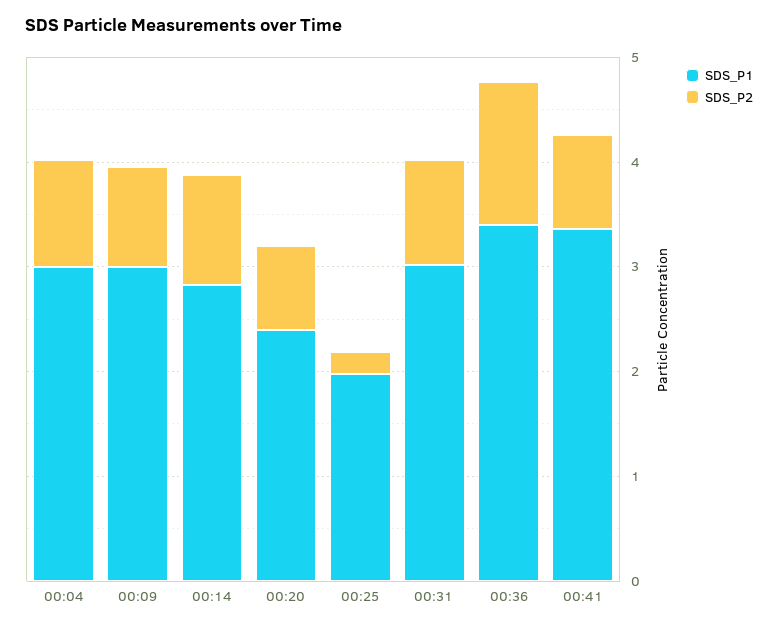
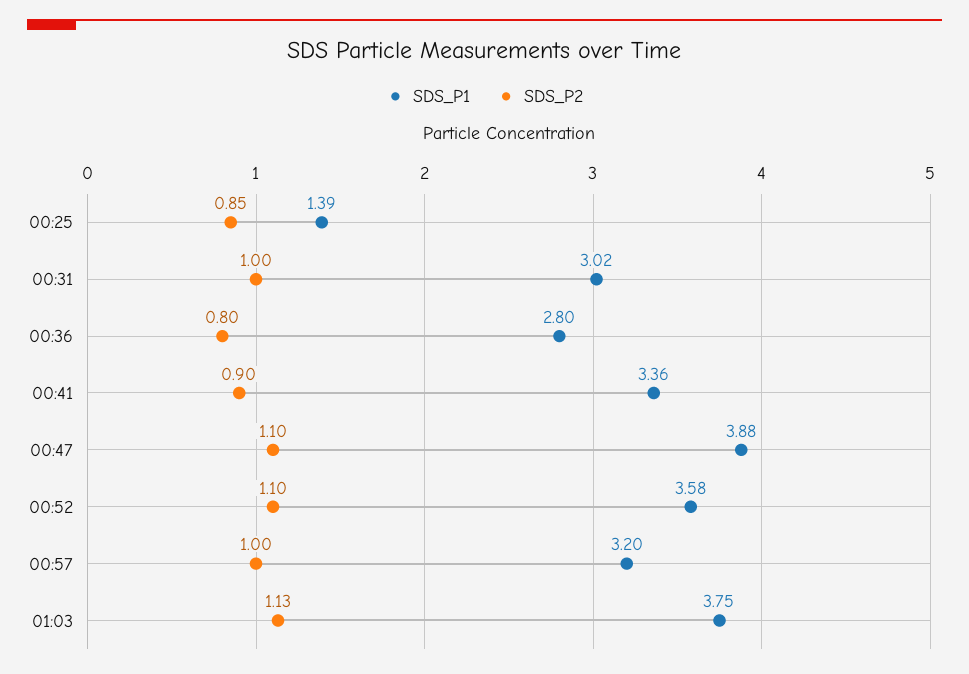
SDS_P1, 00:04: 3 -> none
SDS_P2, 00:04: 1 -> none
SDS_P1, 00:09: 3 -> none
SDS_P2, 00:09: 1 -> none
SDS_P1, 00:14: 2.8 -> none
SDS_P2, 00:14: 1 -> none
SDS_P1, 00:20: 2.4 -> none
SDS_P2, 00:20: 0.8 -> none
SDS_P1, 00:25: 2 -> 1.39
SDS_P2, 00:25: 0.2 -> 0.85
SDS_P1, 00:36: 3.4 -> 2.8
SDS_P2, 00:36: 1.4 -> 0.8
SDS_P1, 00:47: none -> 3.88
SDS_P2, 00:47: none -> 1.1
SDS_P1, 00:52: none -> 3.58
SDS_P2, 00:52: none -> 1.1
SDS_P1, 00:57: none -> 3.2
SDS_P2, 00:57: none -> 1
SDS_P1, 01:03: none -> 3.75
SDS_P2, 01:03: none -> 1.13

